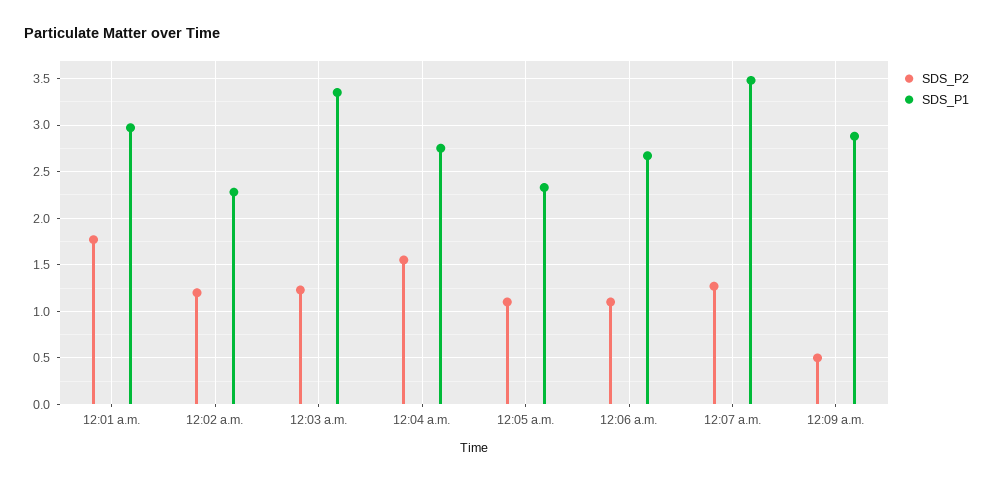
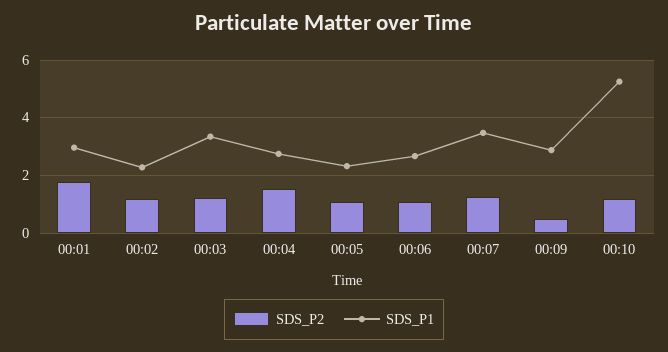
SDS_P2, 00:10: none -> 1.25
SDS_P1, 00:10: none -> 5.25

